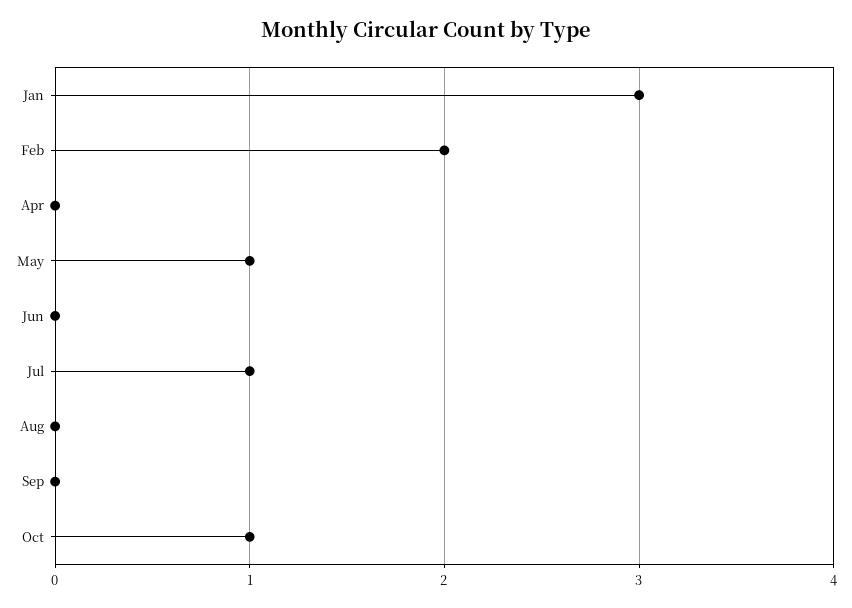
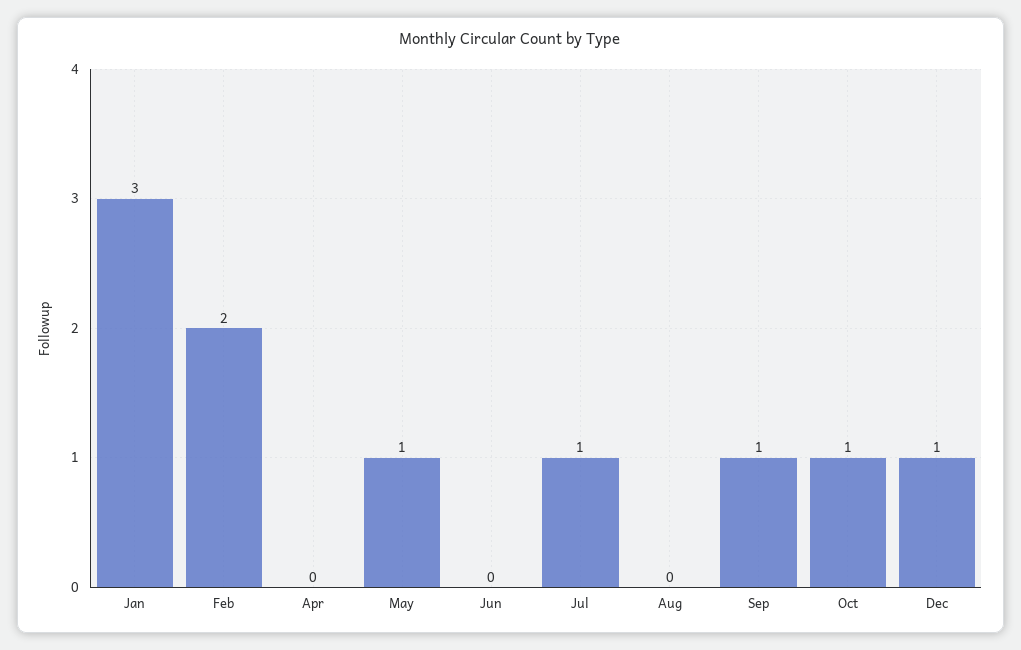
Sep: 0 -> 1
Dec: none -> 1

